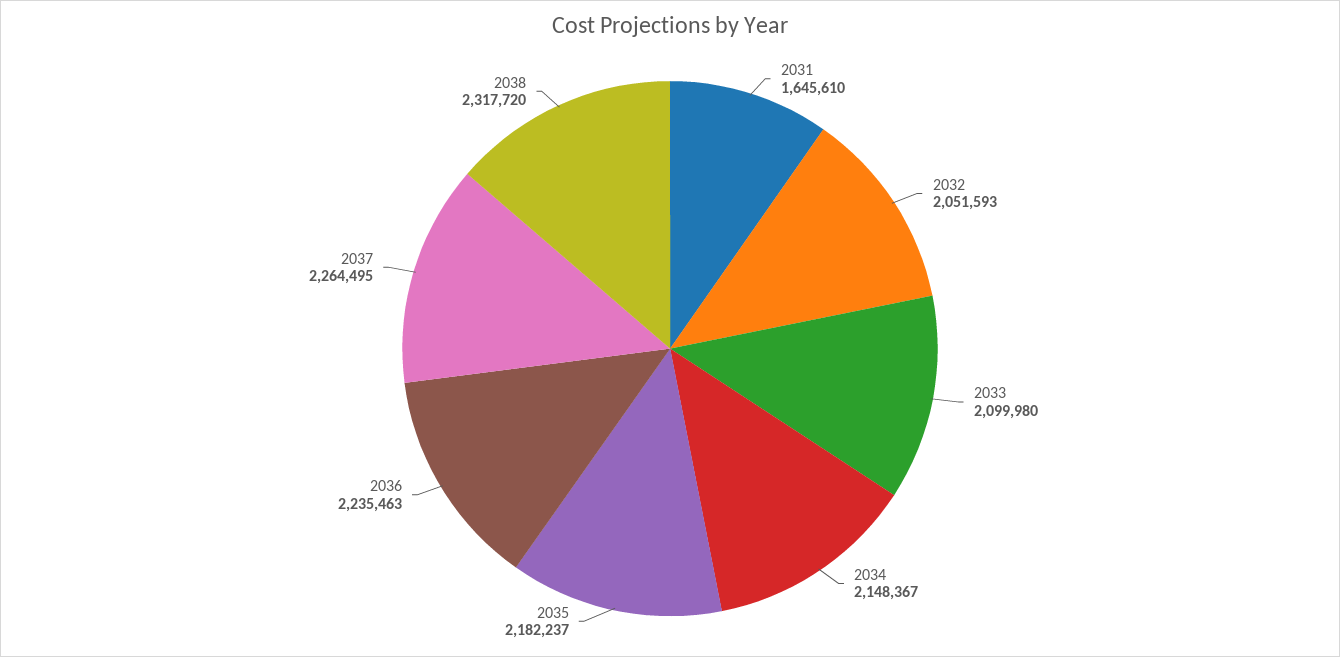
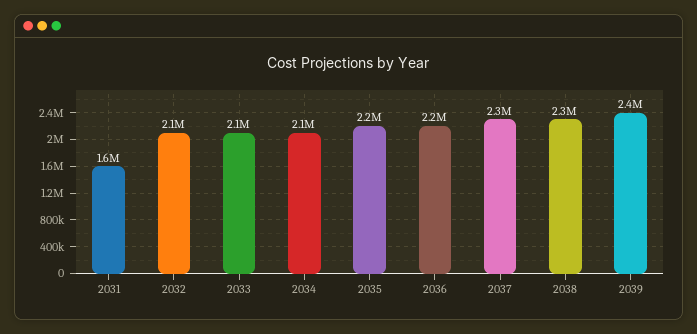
2039: none -> 2400000

